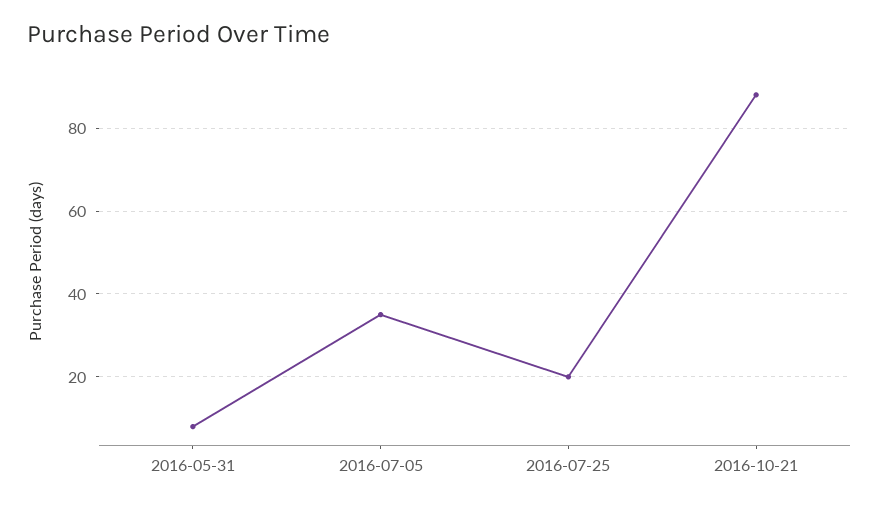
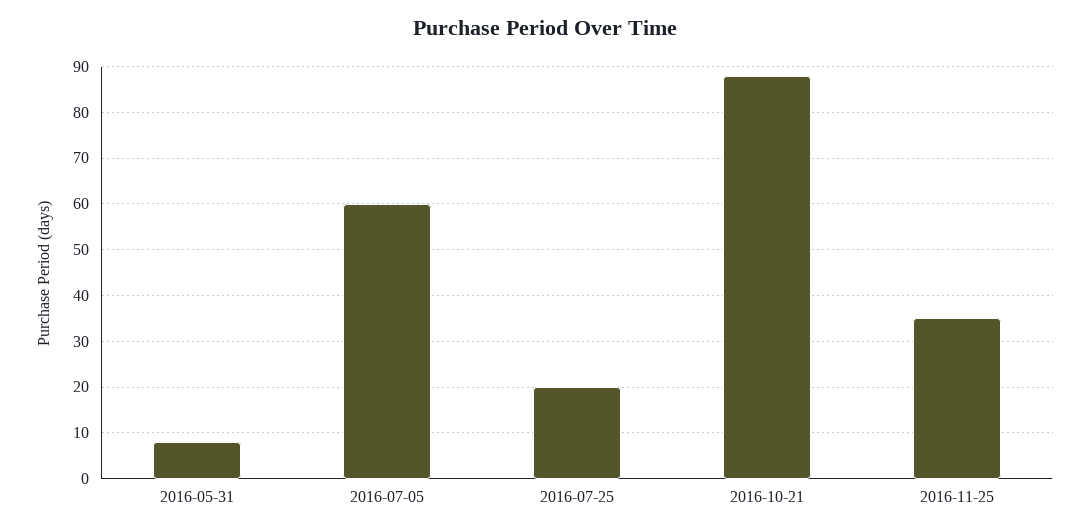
2016-07-05: 35 -> 60
2016-11-25: none -> 35

